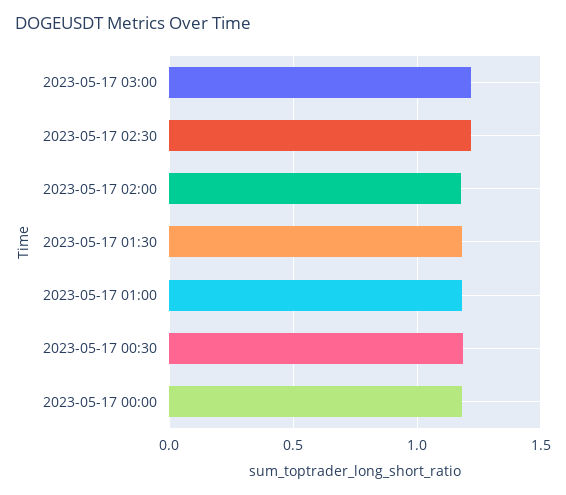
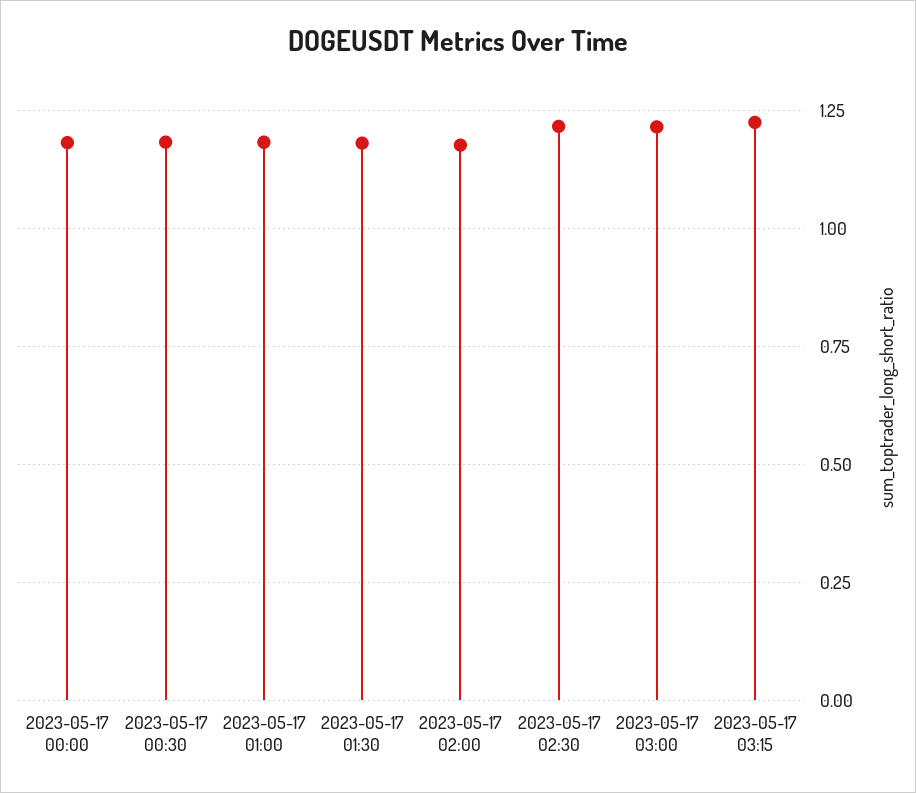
2023-05-17 03:15: none -> 1.225

